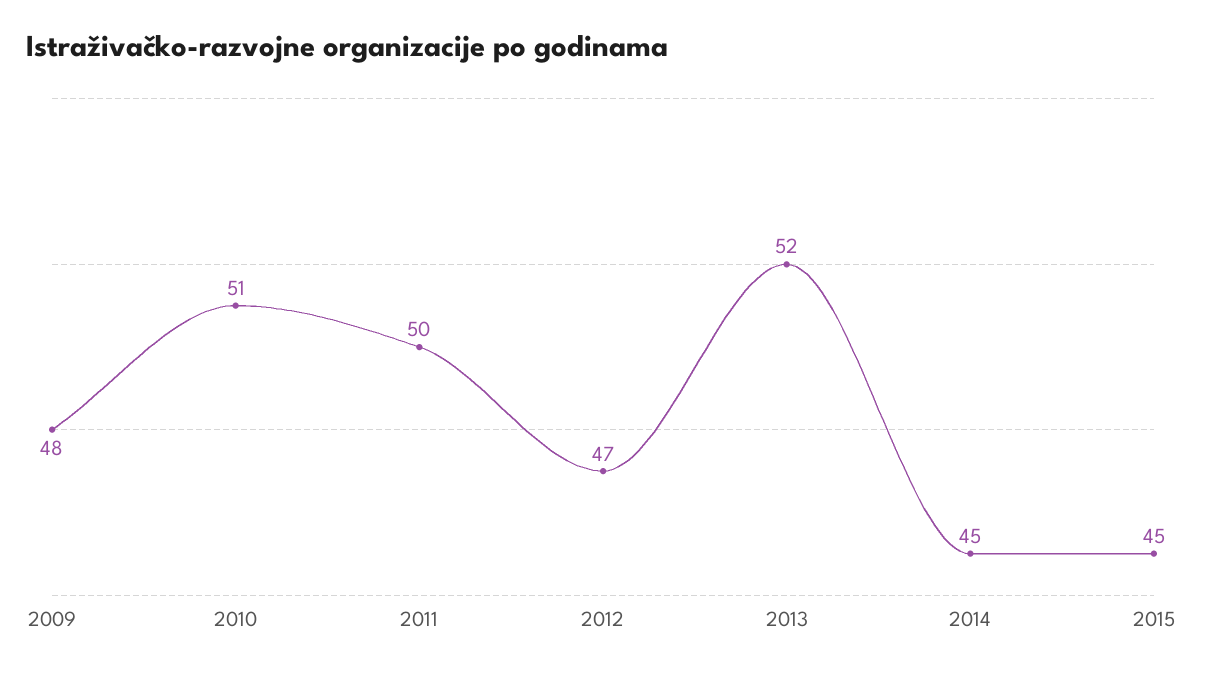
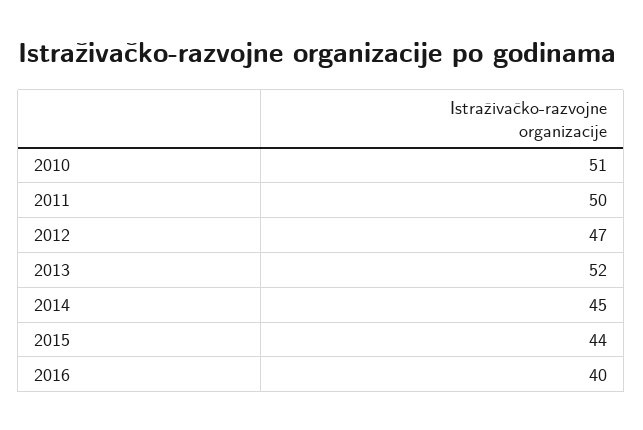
2009: 48 -> none
2015: 45 -> 44
2016: none -> 40

